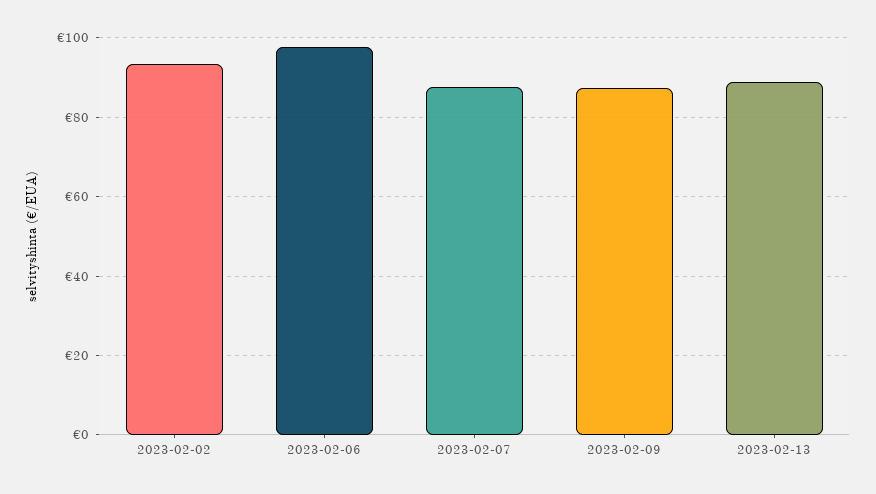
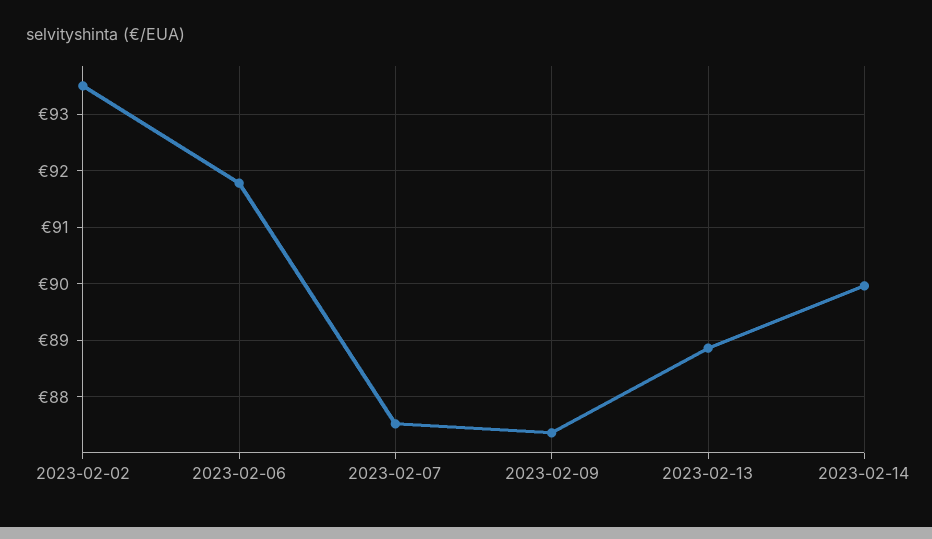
2023-02-06: 98 -> 91.8
2023-02-14: none -> 90

